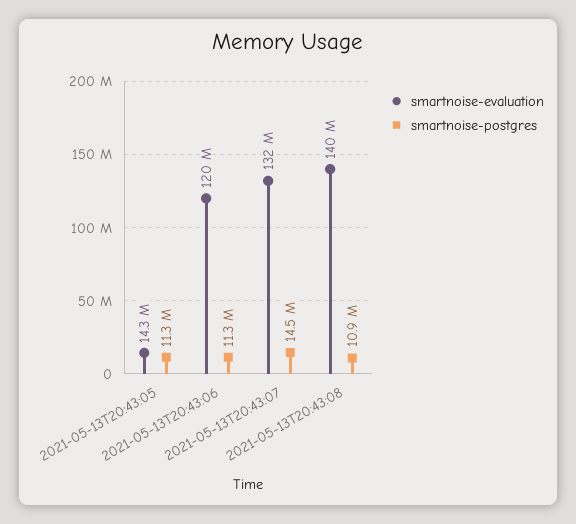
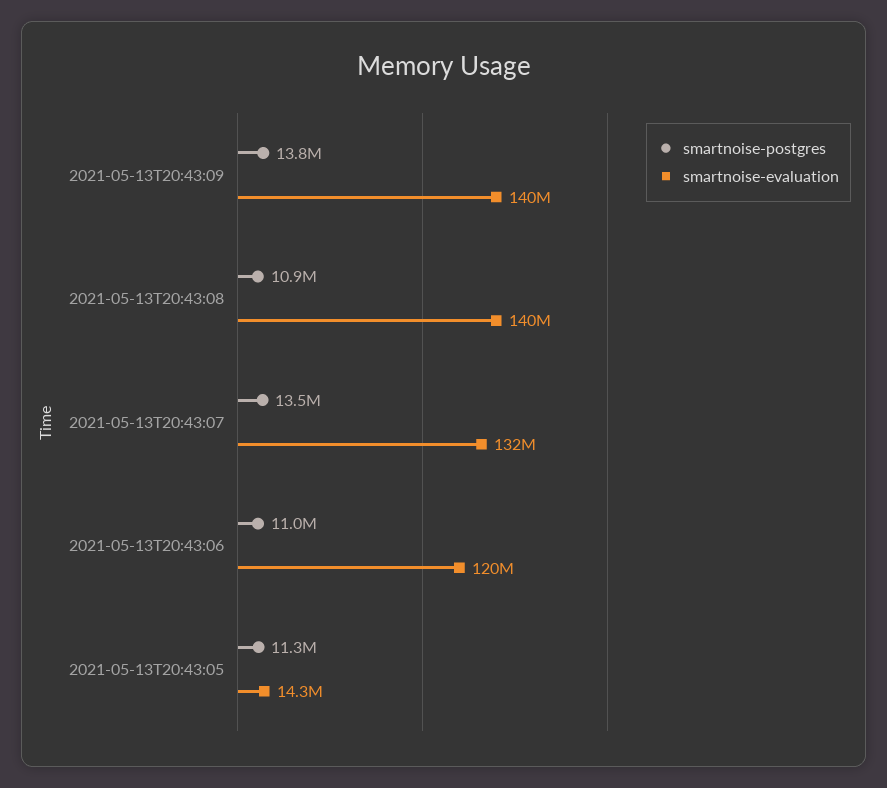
smartnoise-postgres, 2021-05-13T20:43:06: 11300000 -> 11000000
smartnoise-postgres, 2021-05-13T20:43:07: 14500000 -> 13500000
smartnoise-postgres, 2021-05-13T20:43:09: none -> 13800000
smartnoise-evaluation, 2021-05-13T20:43:09: none -> 140000000

